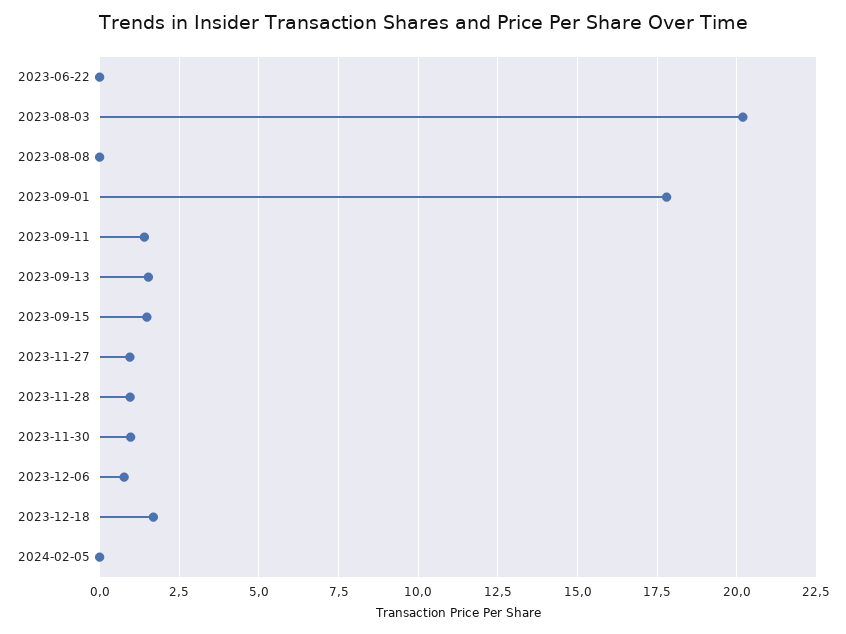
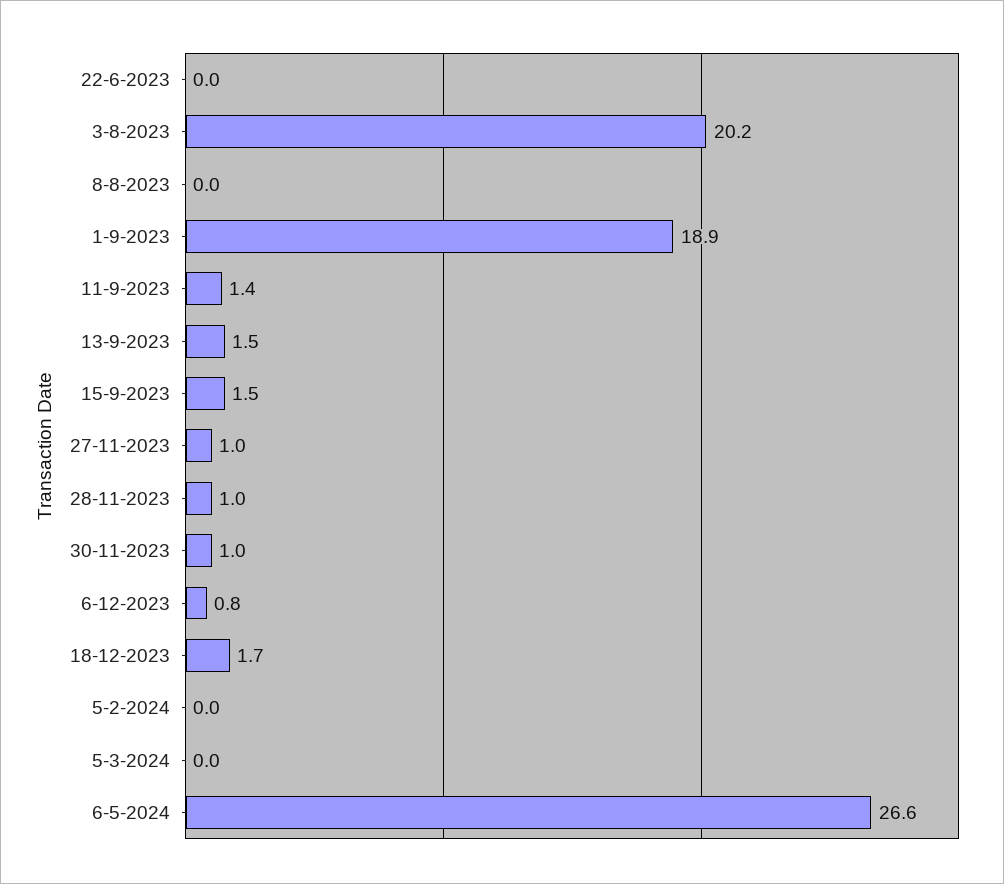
2023-09-01: 17.75 -> 18.9
5-3-2024: none -> 0
6-5-2024: none -> 26.6

